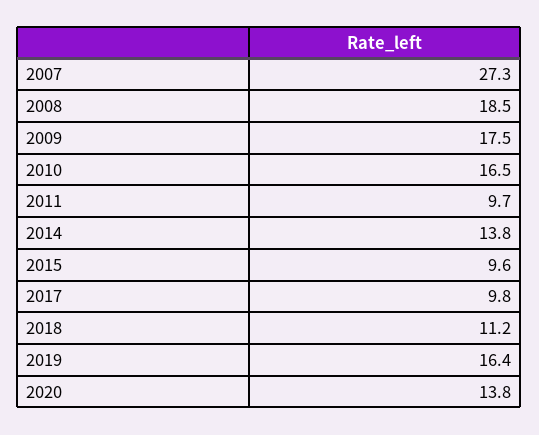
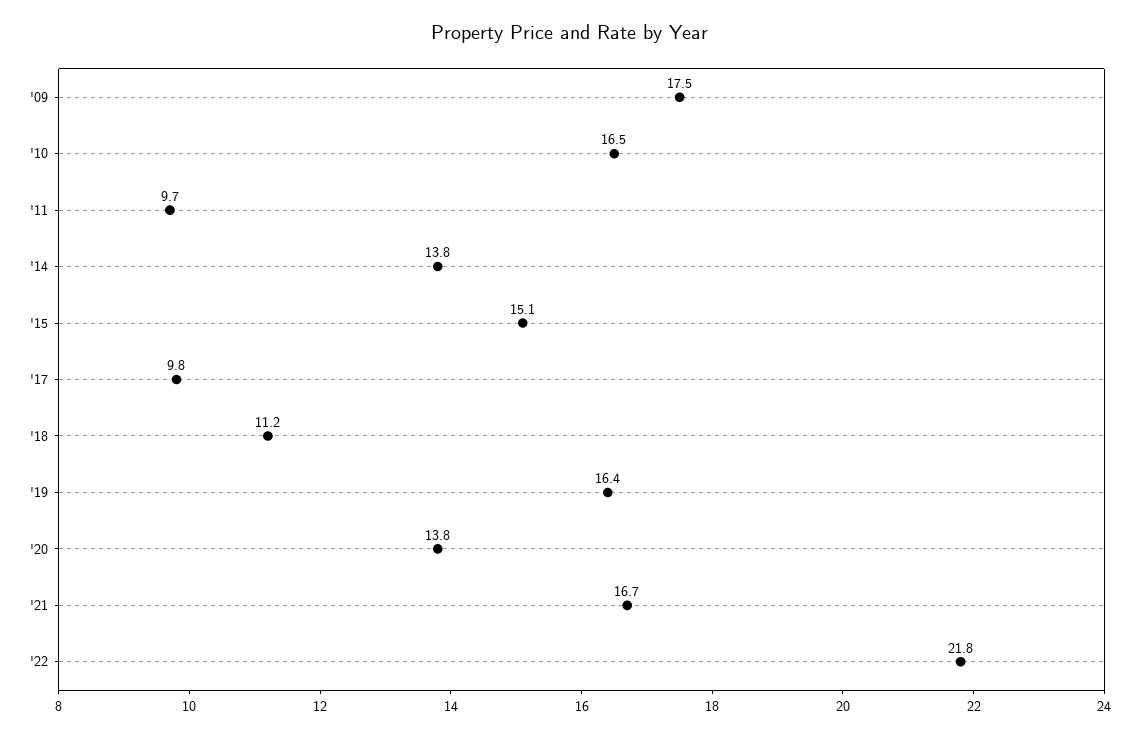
2007: 27.3 -> none
2008: 18.5 -> none
2015: 9.6 -> 15.1
'21: none -> 16.7
'22: none -> 21.8

